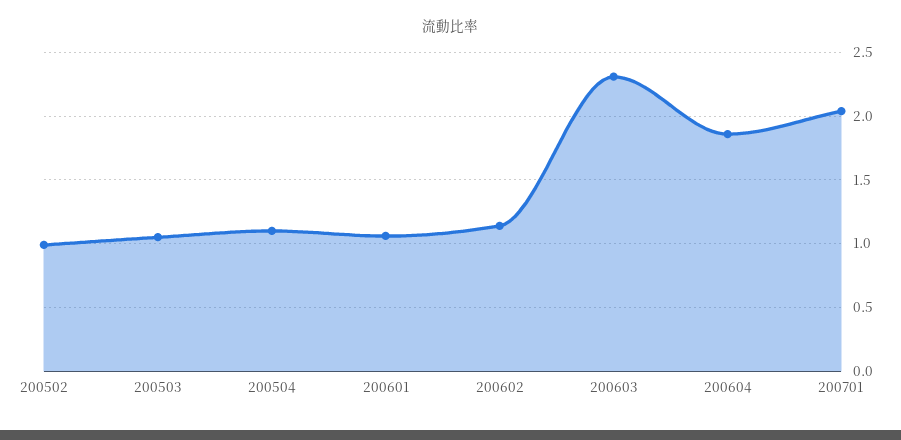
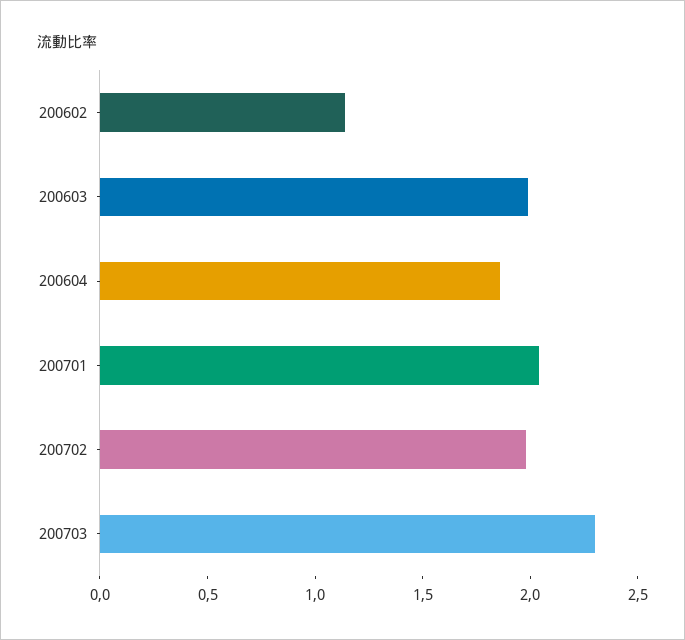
200502: 1 -> none
200503: 1.05 -> none
200504: 1.1 -> none
200601: 1.05 -> none
200603: 2.3 -> 2
200702: none -> 2
200703: none -> 2.3

